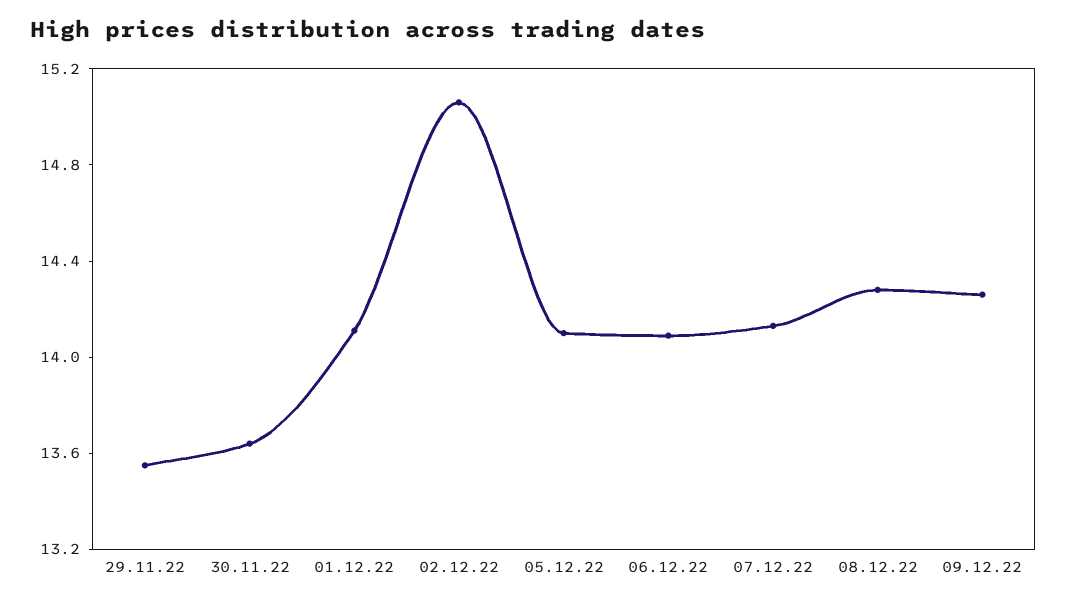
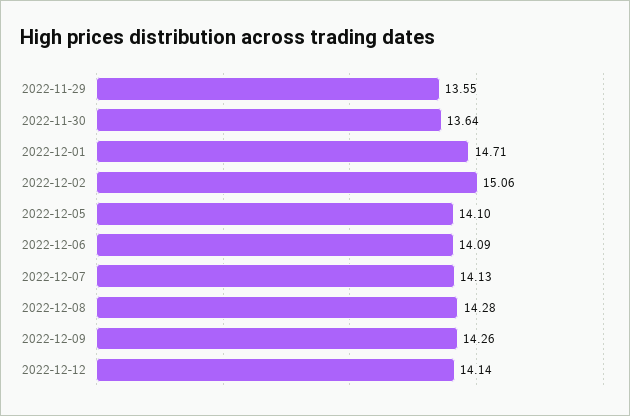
01.12.22: 14.1 -> 14.71
2022-12-12: none -> 14.14

